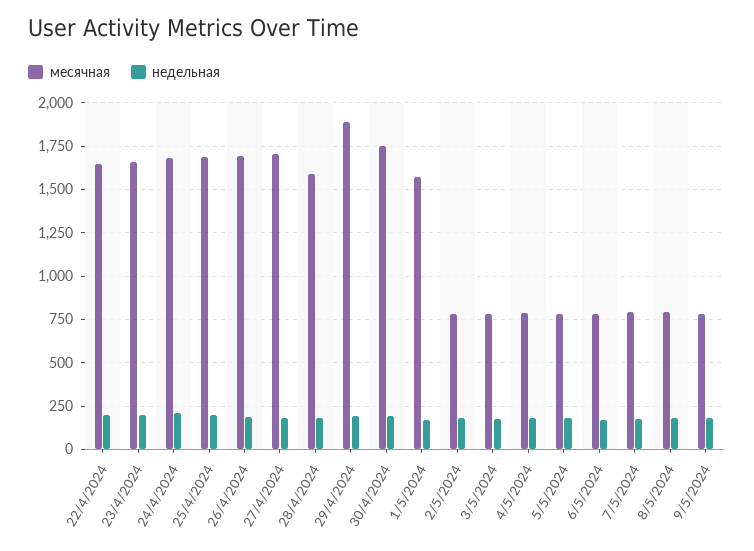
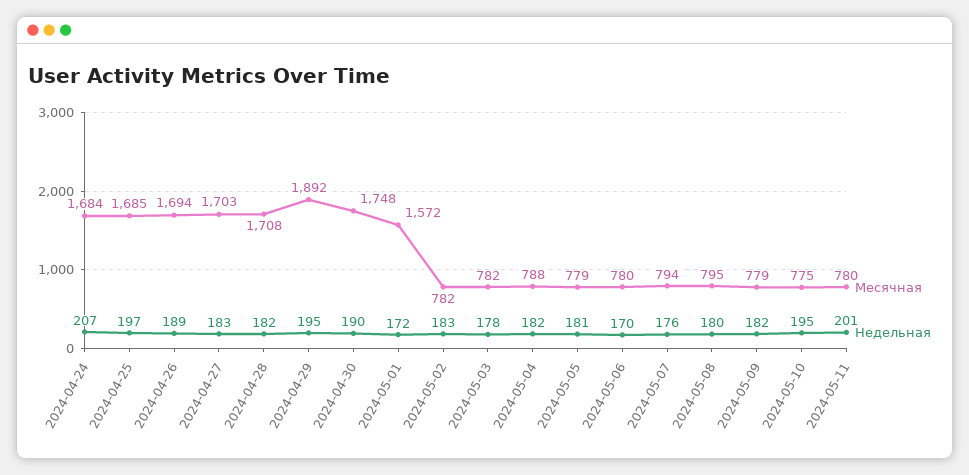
месячная, 22/4/2024: 1650 -> none
недельная, 22/4/2024: 200 -> none
месячная, 23/4/2024: 1650 -> none
недельная, 23/4/2024: 200 -> none
месячная, 28/4/2024: 1600 -> 1708
месячная, 2024-05-10: none -> 775
недельная, 2024-05-10: none -> 195
месячная, 2024-05-11: none -> 780
недельная, 2024-05-11: none -> 201

